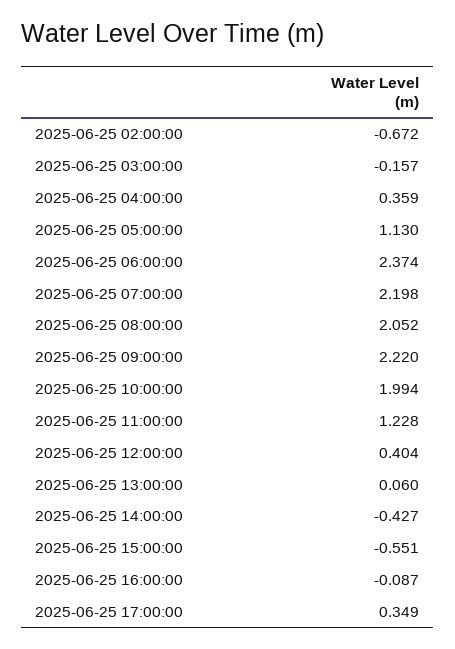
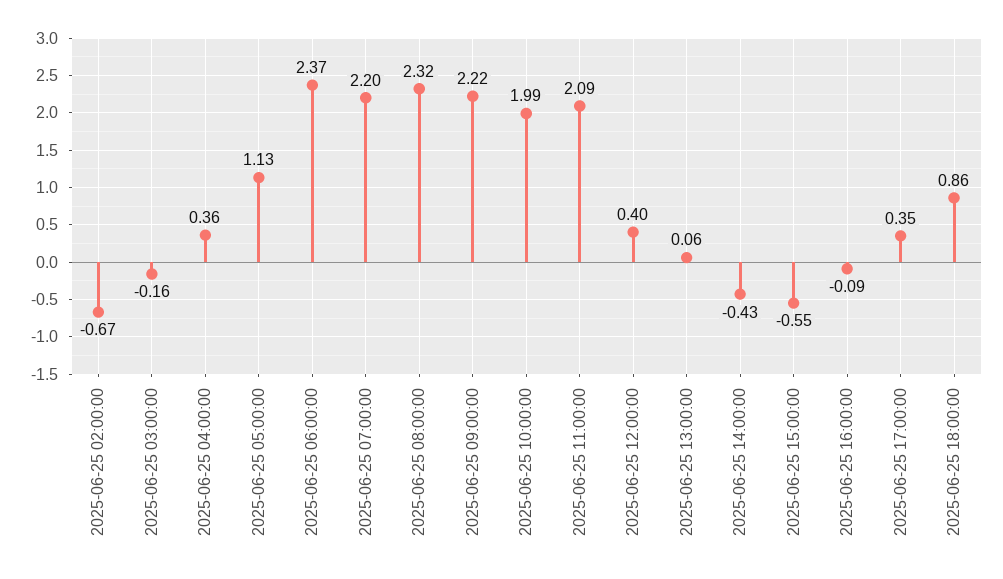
2025-06-25 08:00:00: 2.052 -> 2.32
2025-06-25 11:00:00: 1.228 -> 2.09
2025-06-25 18:00:00: none -> 0.86

